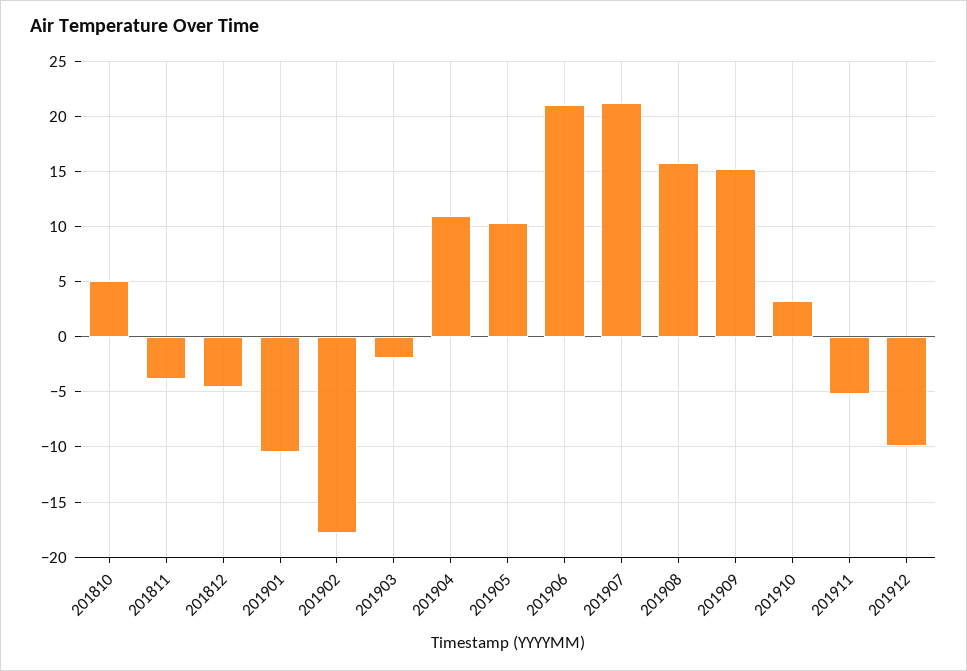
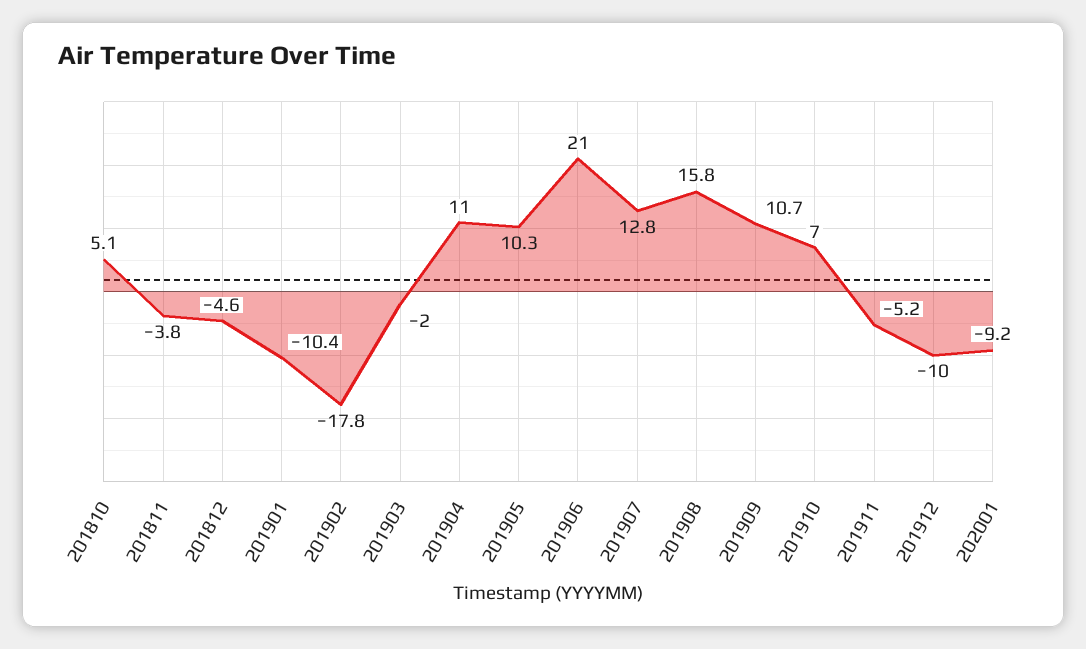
201907: 21 -> 12.8
201909: 15 -> 10.7
201910: 3 -> 7
202001: none -> -9.2

